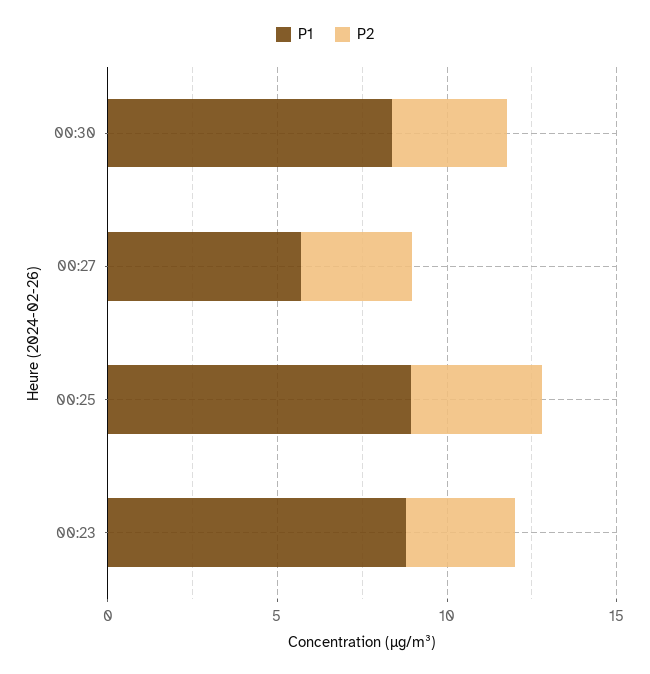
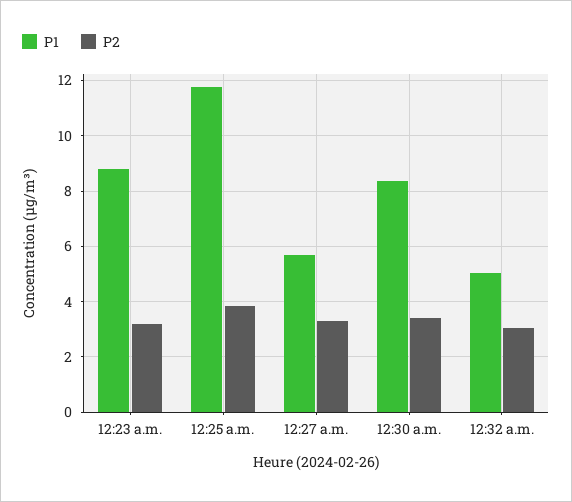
P1, 00:25: 9 -> 11.75
P1, 12:32 a.m.: none -> 5
P2, 12:32 a.m.: none -> 3

